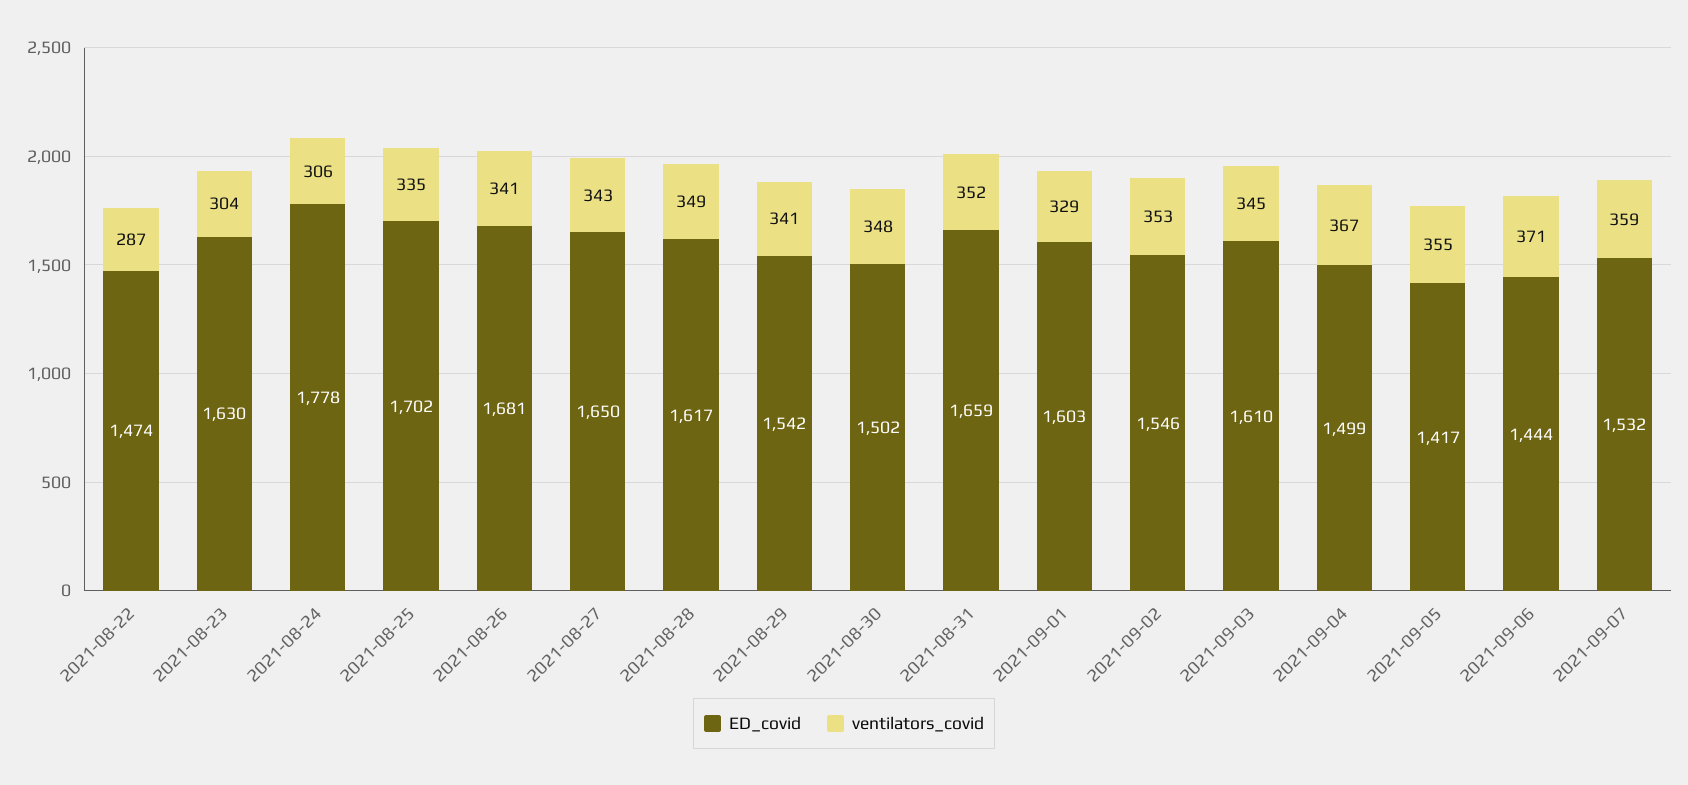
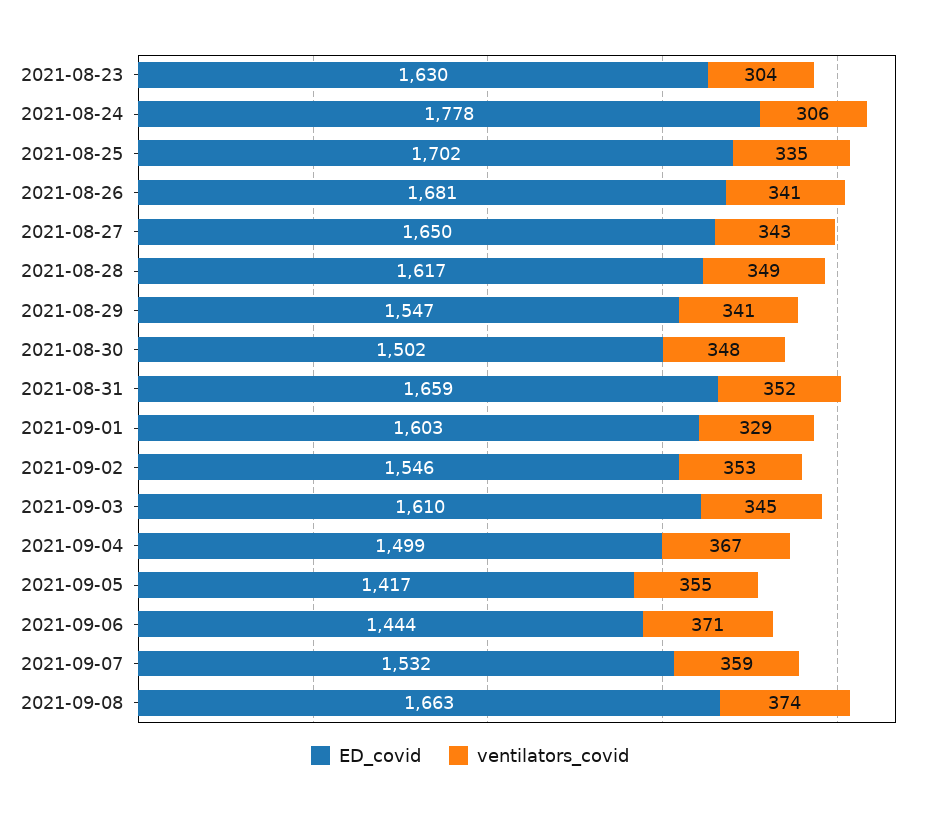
ED_covid, 2021-08-22: 1474 -> none
ventilators_covid, 2021-08-22: 287 -> none
ED_covid, 2021-08-29: 1542 -> 1547
ED_covid, 2021-09-08: none -> 1663
ventilators_covid, 2021-09-08: none -> 374

